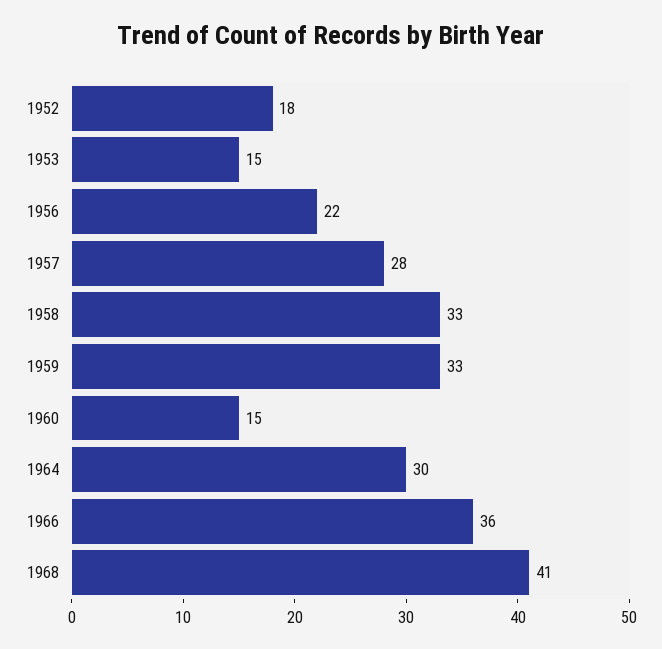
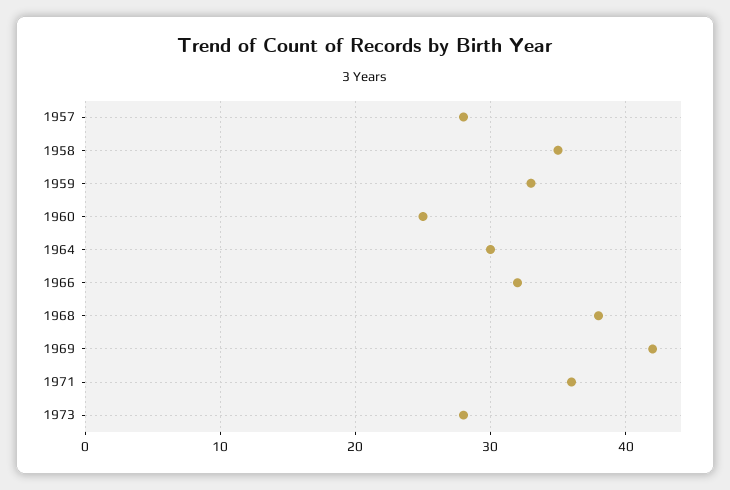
1952: 18 -> none
1953: 15 -> none
1956: 22 -> none
1958: 33 -> 35
1960: 15 -> 25
1966: 36 -> 32
1968: 41 -> 38
1969: none -> 42
1971: none -> 36
1973: none -> 28

